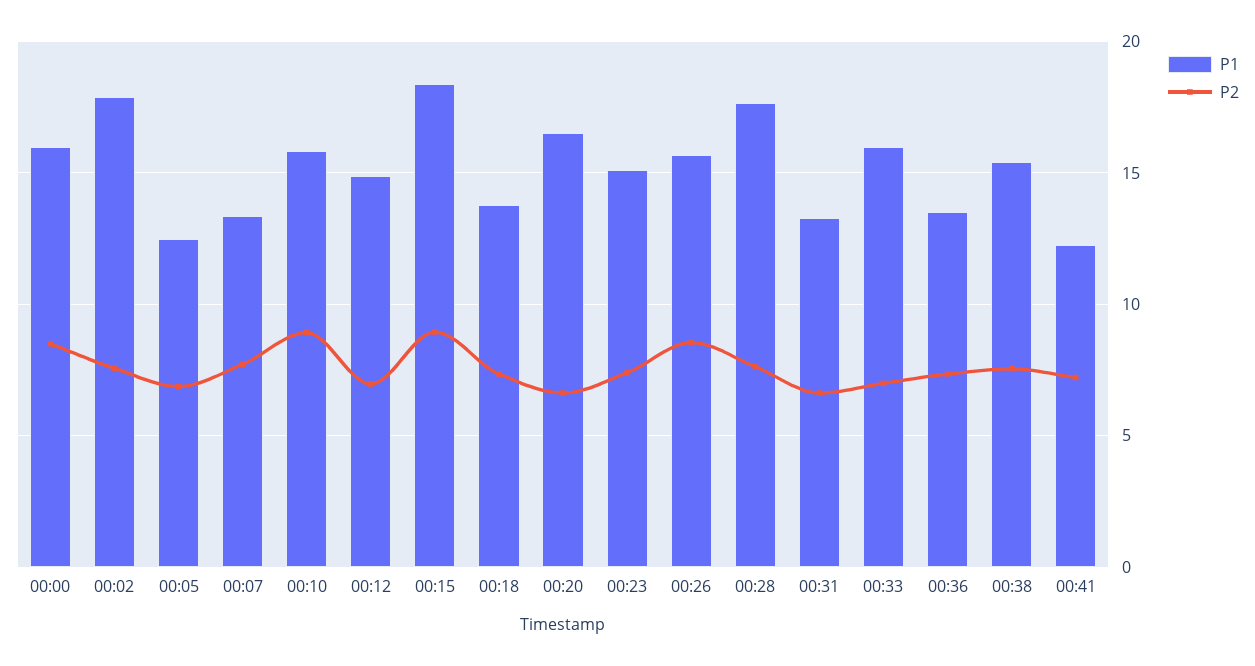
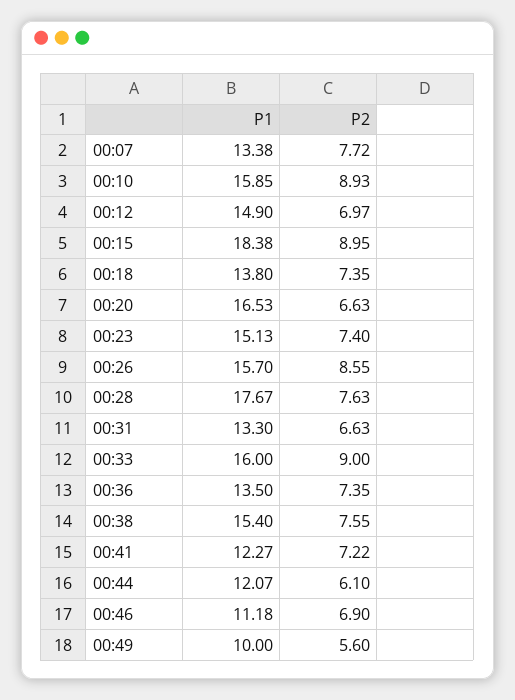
P1, 00:00: 16 -> none
P2, 00:00: 8.5 -> none
P1, 00:02: 18 -> none
P2, 00:02: 7.5 -> none
P1, 00:05: 12.5 -> none
P2, 00:05: 7 -> none
P2, 00:33: 7 -> 9
P1, 00:44: none -> 12.07
P2, 00:44: none -> 6.1
P1, 00:46: none -> 11.18
P2, 00:46: none -> 6.9
P1, 00:49: none -> 10
P2, 00:49: none -> 5.6

